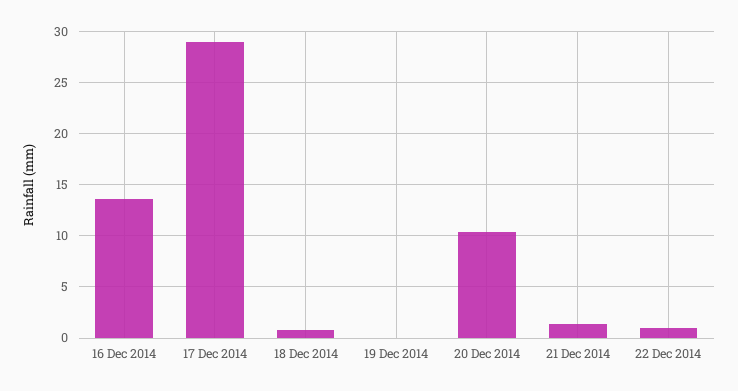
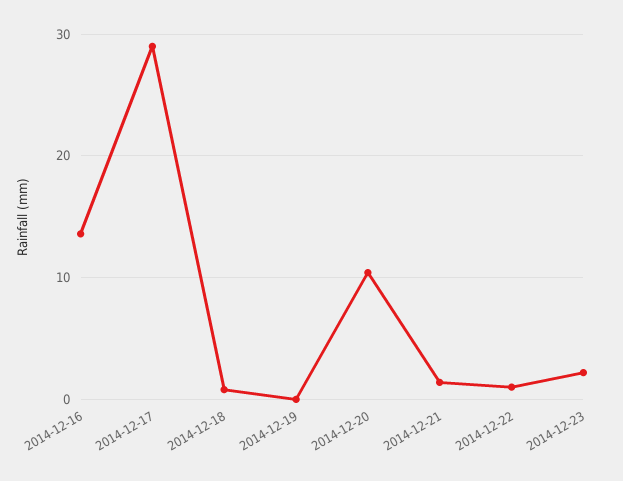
2014-12-23: none -> 2

